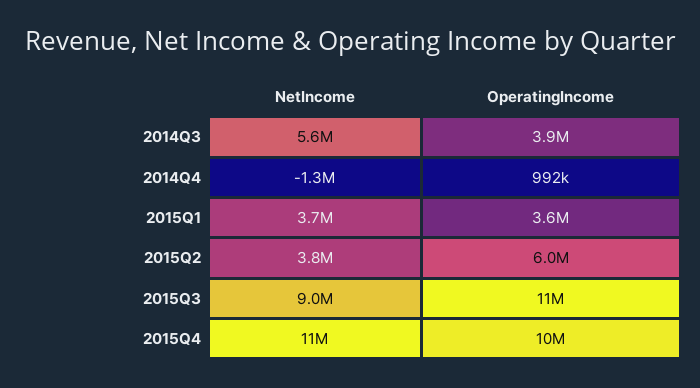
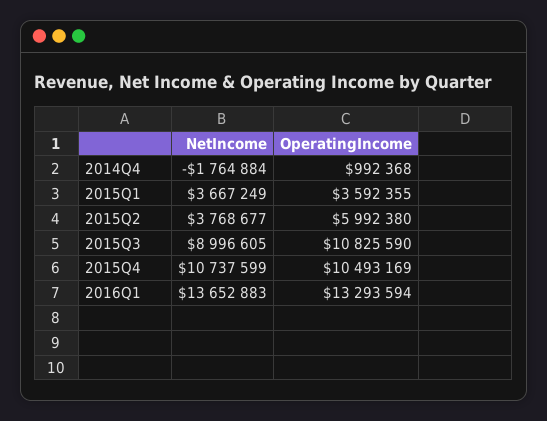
NetIncome, 2014Q3: 5600000 -> none
OperatingIncome, 2014Q3: 3900000 -> none
NetIncome, 2014Q4: -1300000 -> -1764884
NetIncome, 2016Q1: none -> 13652883
OperatingIncome, 2016Q1: none -> 13293594

